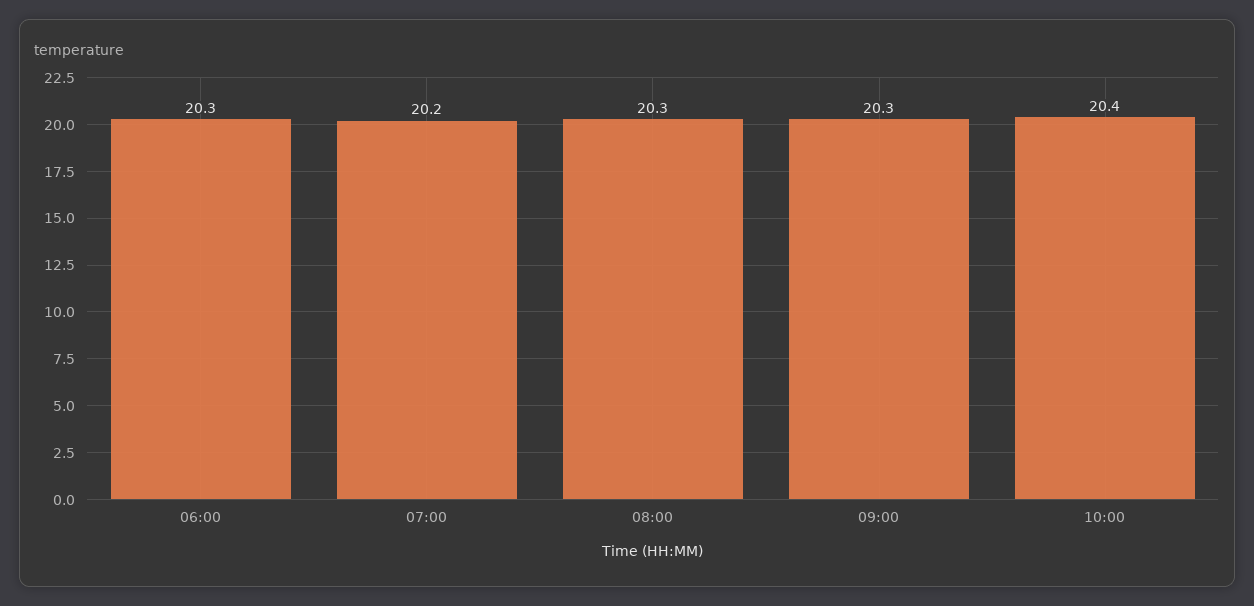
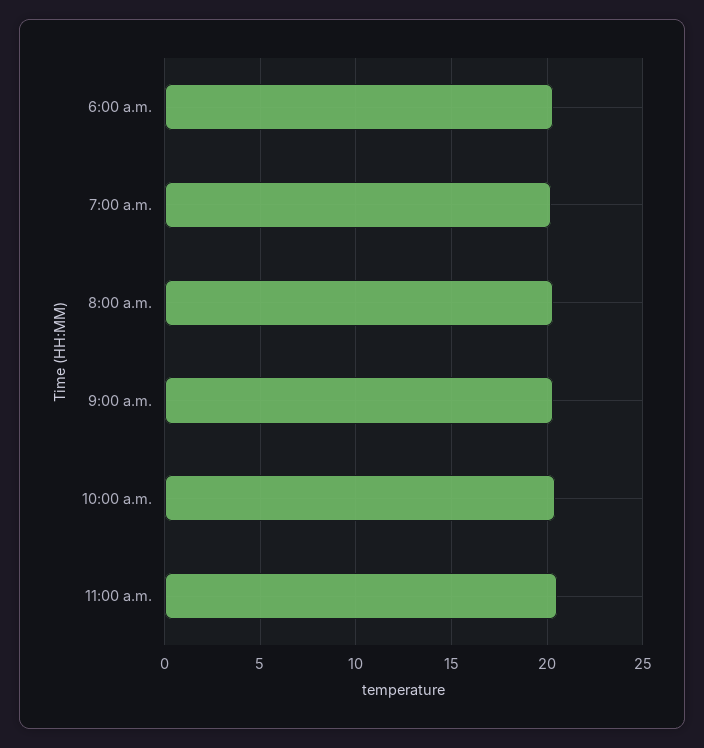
11:00 a.m.: none -> 20.5

